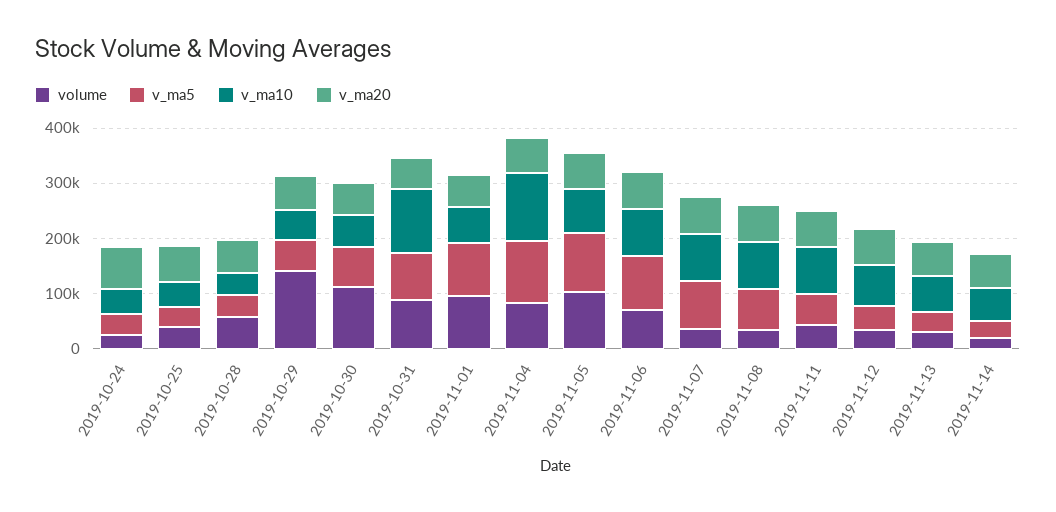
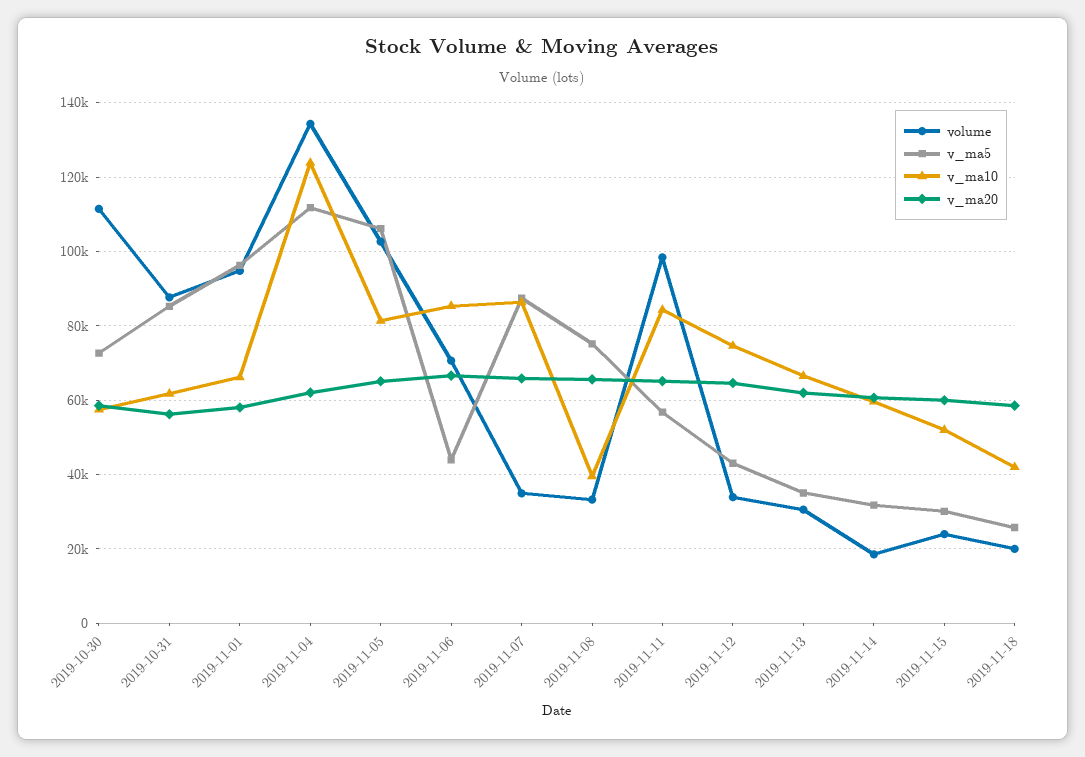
volume, 2019-10-24: 20000 -> none
v_ma5, 2019-10-24: 40000 -> none
v_ma10, 2019-10-24: 40000 -> none
v_ma20, 2019-10-24: 80000 -> none
volume, 2019-10-25: 40000 -> none
v_ma5, 2019-10-25: 40000 -> none
v_ma10, 2019-10-25: 40000 -> none
v_ma20, 2019-10-25: 60000 -> none
volume, 2019-10-28: 60000 -> none
v_ma5, 2019-10-28: 40000 -> none
v_ma10, 2019-10-28: 40000 -> none
v_ma20, 2019-10-28: 60000 -> none
volume, 2019-10-29: 140000 -> none
v_ma5, 2019-10-29: 60000 -> none
v_ma10, 2019-10-29: 60000 -> none
v_ma20, 2019-10-29: 60000 -> none
v_ma10, 2019-10-31: 120000 -> 62000
volume, 2019-11-04: 80000 -> 134000
v_ma5, 2019-11-06: 100000 -> 44000
v_ma10, 2019-11-08: 80000 -> 40000
volume, 2019-11-11: 40000 -> 98000
volume, 2019-11-15: none -> 24000
v_ma5, 2019-11-15: none -> 30000
v_ma10, 2019-11-15: none -> 52000
v_ma20, 2019-11-15: none -> 60000
volume, 2019-11-18: none -> 20000
v_ma5, 2019-11-18: none -> 26000
v_ma10, 2019-11-18: none -> 42000
v_ma20, 2019-11-18: none -> 58000

